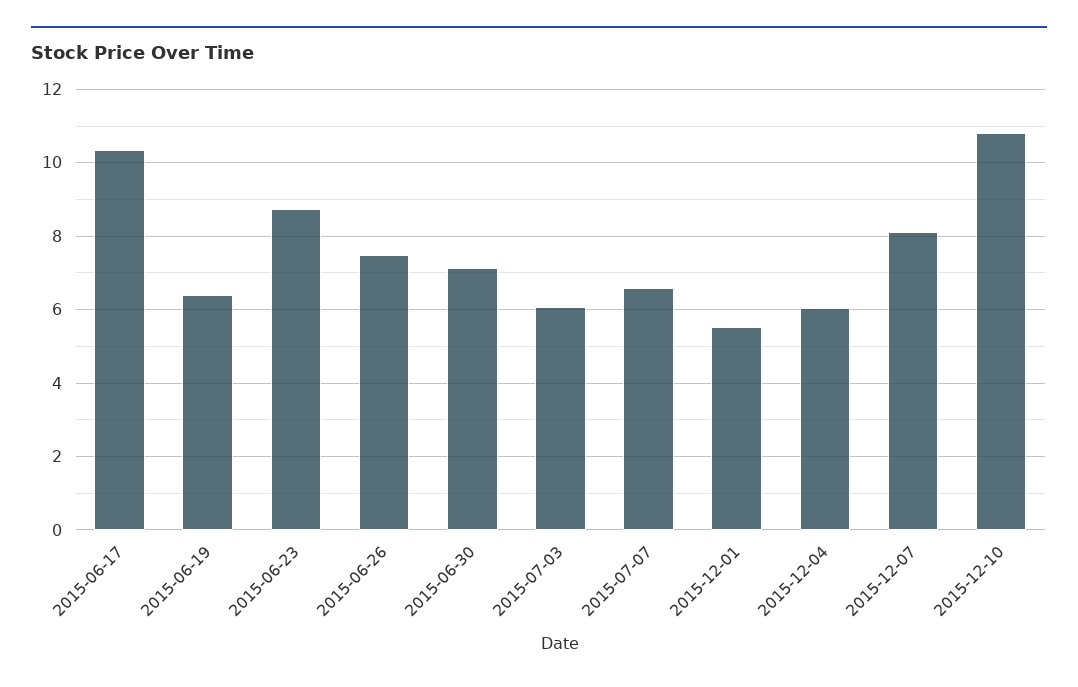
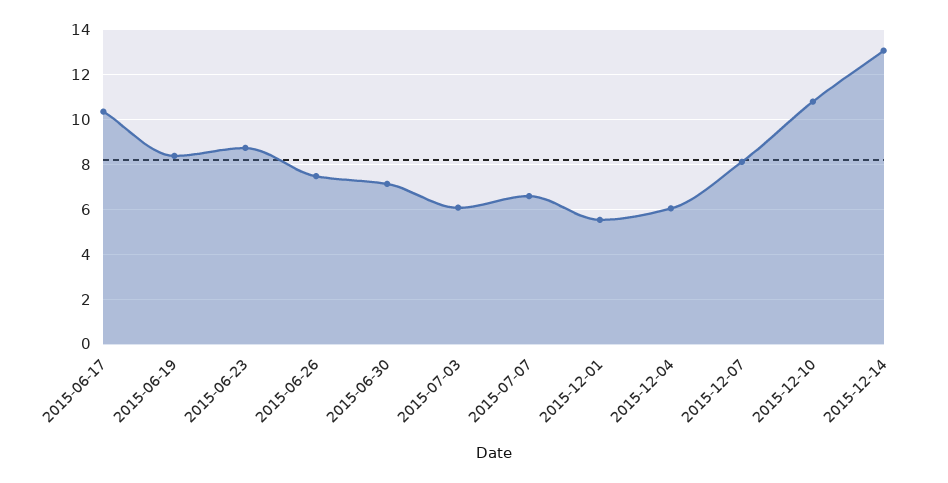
2015-06-19: 6.4 -> 8.5
2015-12-14: none -> 13

